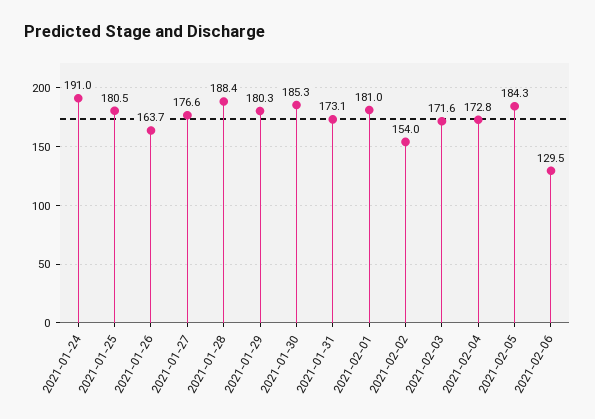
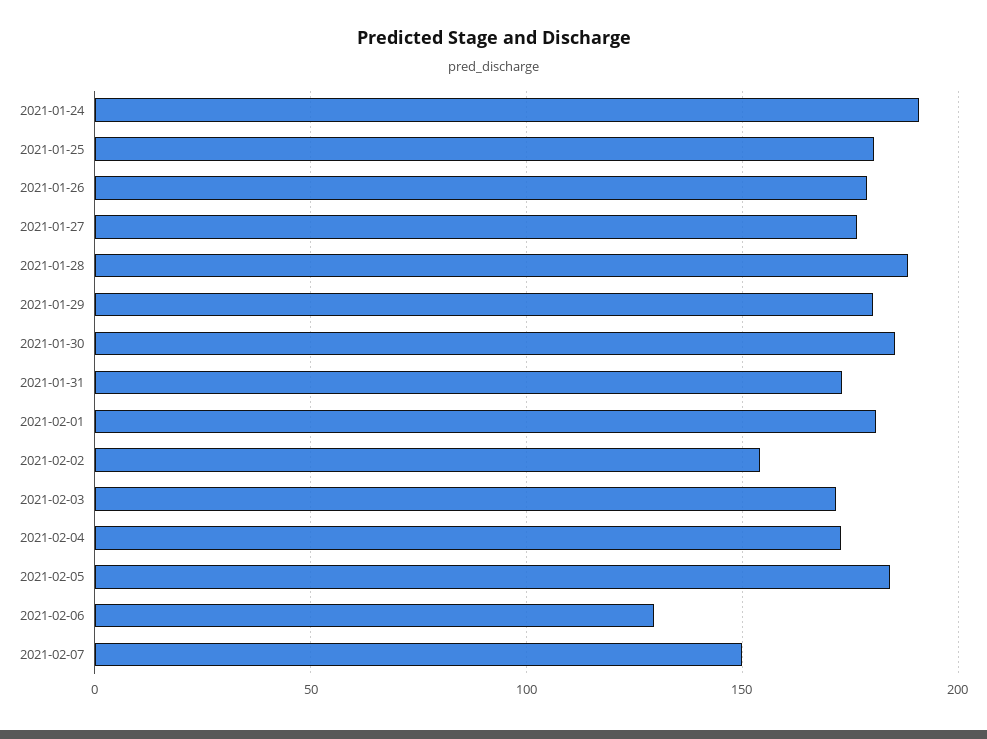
2021-01-26: 163.7 -> 180
2021-02-07: none -> 150

